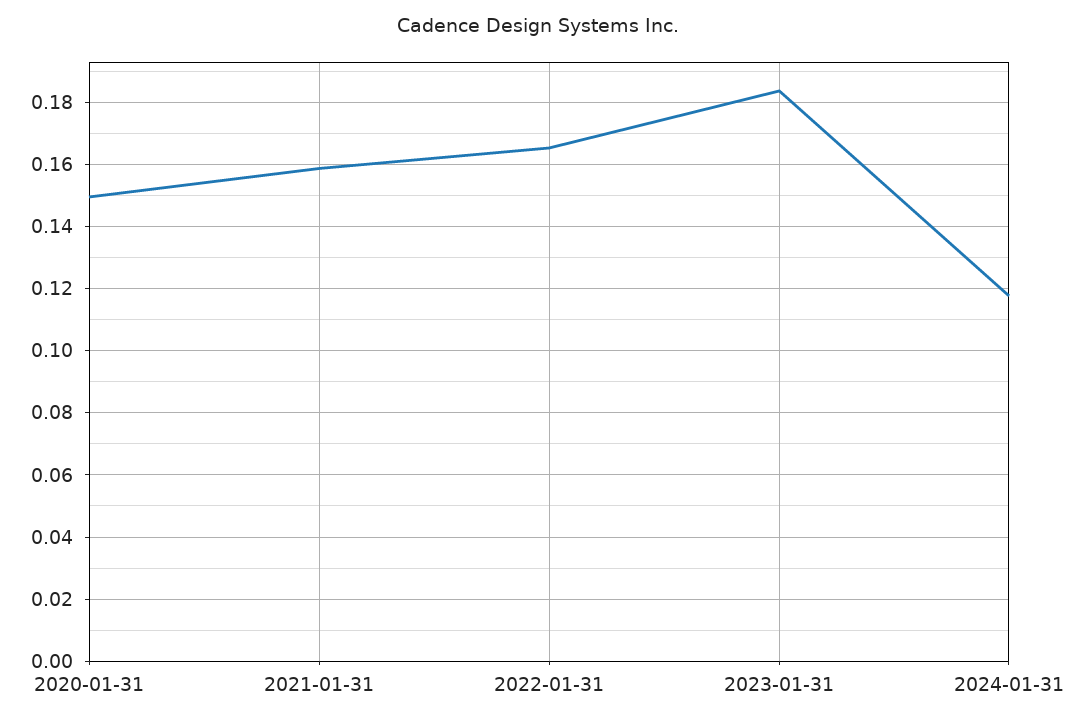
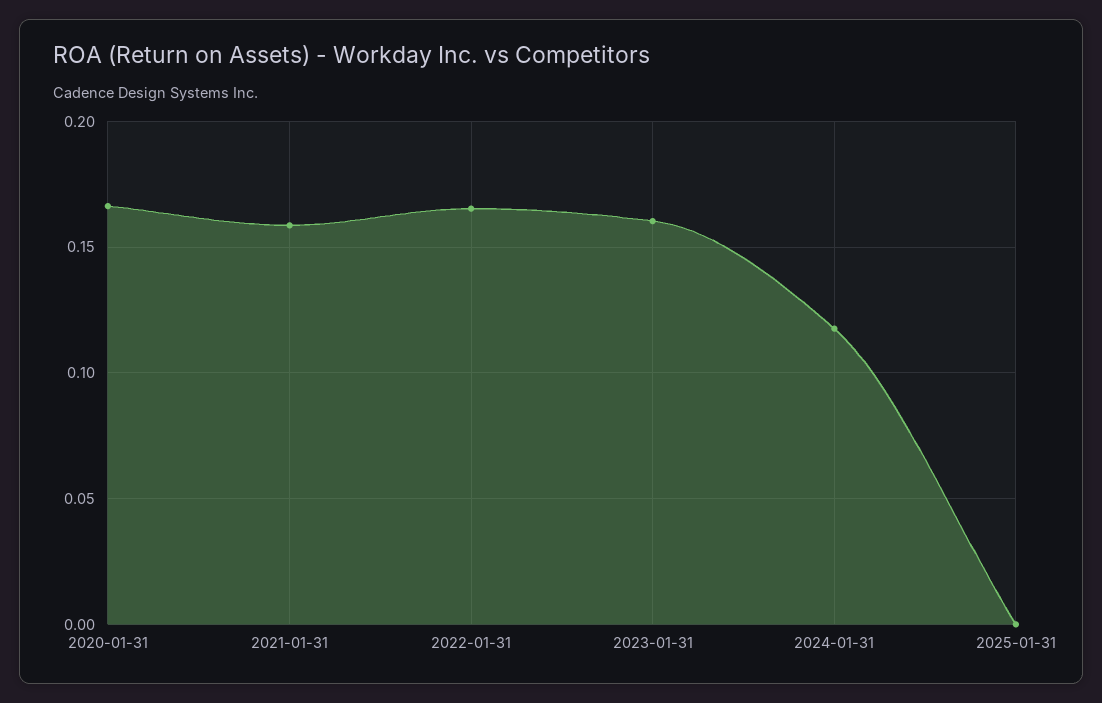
2020-01-31: 0.15 -> 0.165
2023-01-31: 0.184 -> 0.16
2025-01-31: none -> 0

